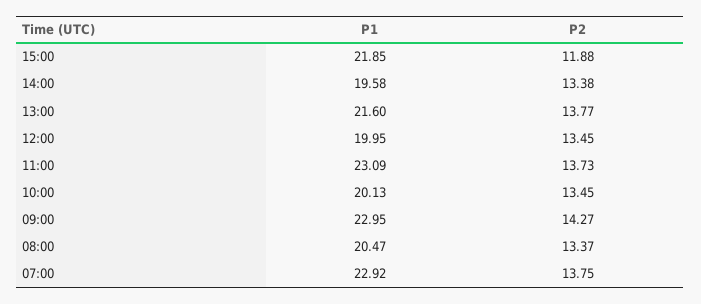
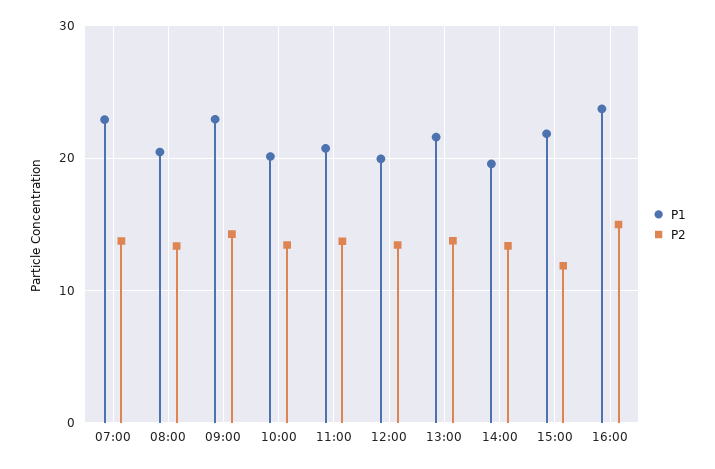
P1, 11:00: 23.09 -> 21
P1, 16:00: none -> 24
P2, 16:00: none -> 15

